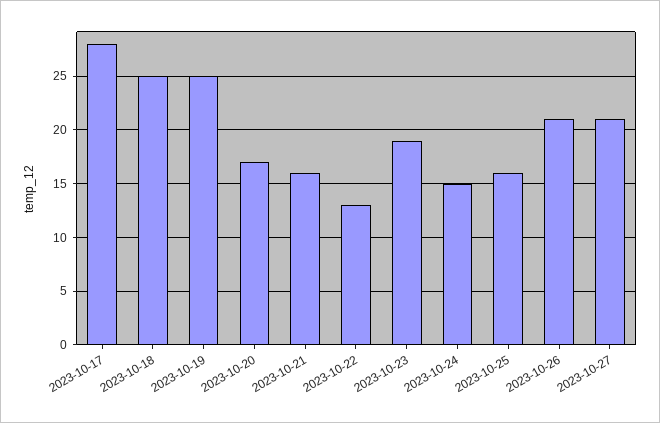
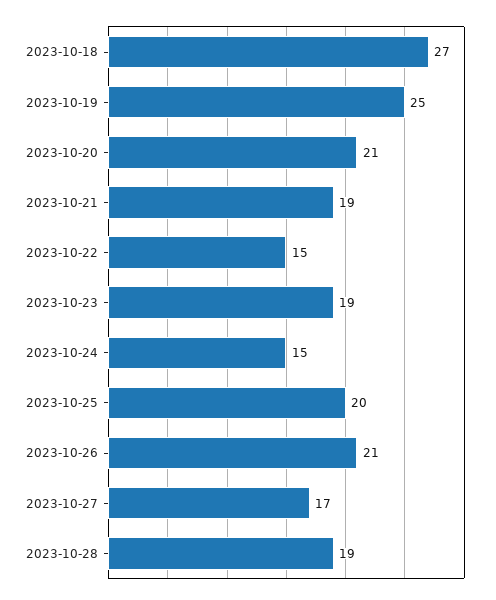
2023-10-17: 28 -> none
2023-10-18: 25 -> 27
2023-10-20: 17 -> 21
2023-10-21: 16 -> 19
2023-10-22: 13 -> 15
2023-10-25: 16 -> 20
2023-10-27: 21 -> 17
2023-10-28: none -> 19

